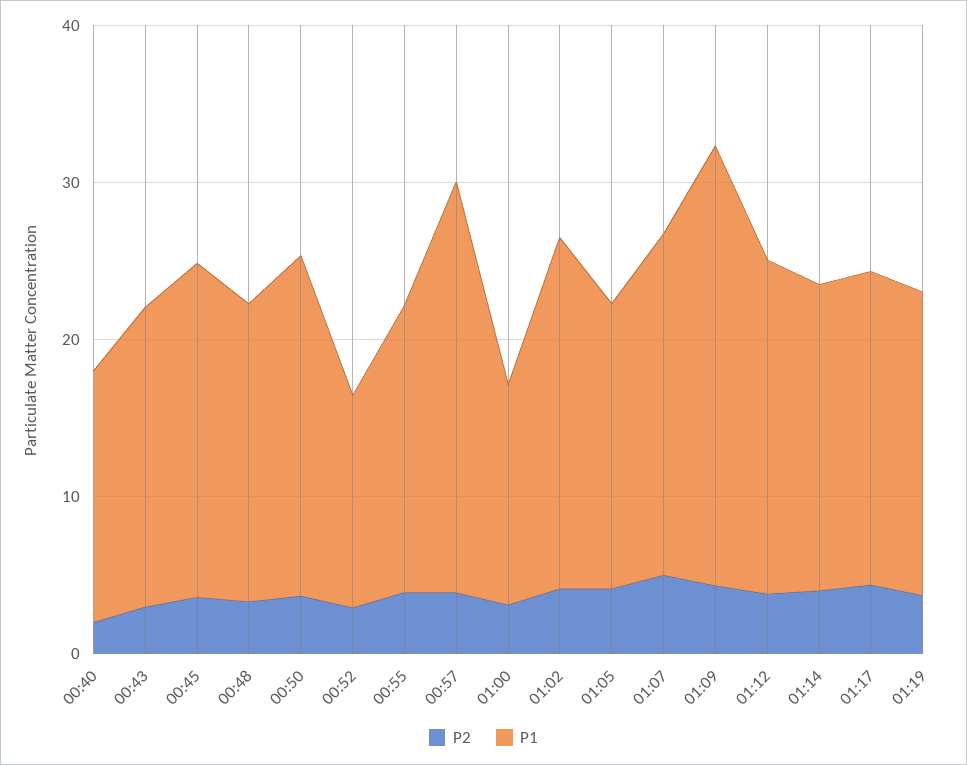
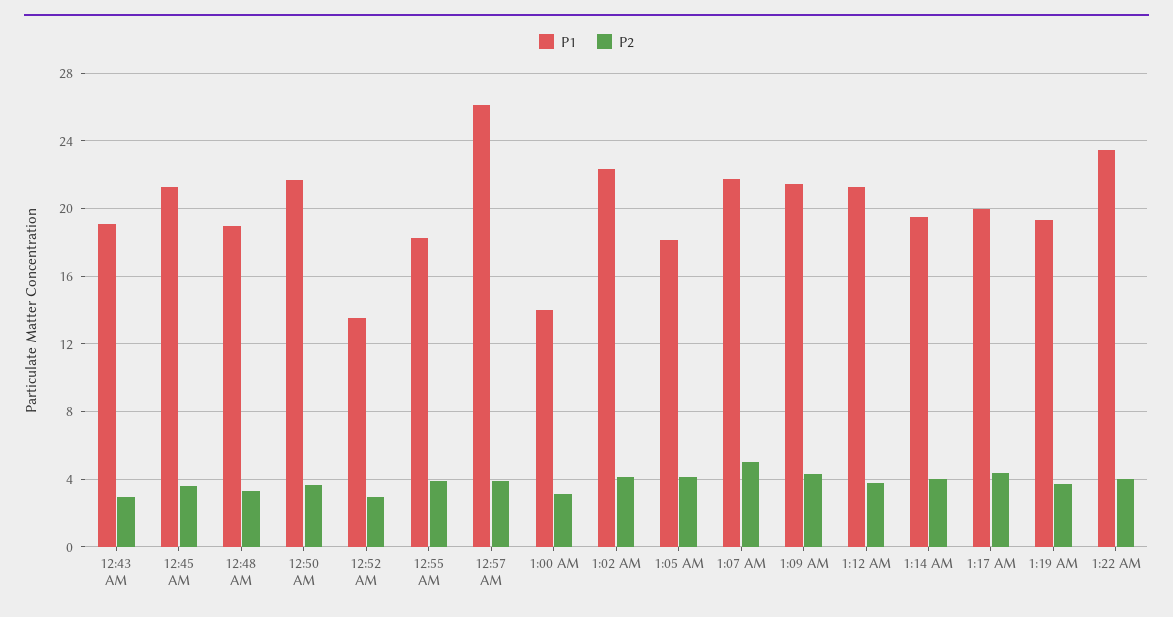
P2, 00:40: 2 -> none
P1, 00:40: 16 -> none
P1, 01:09: 28 -> 21.5
P1, 1:22 AM: none -> 23.5
P2, 1:22 AM: none -> 4

